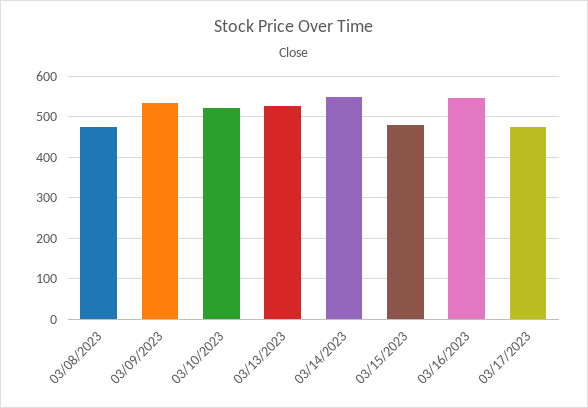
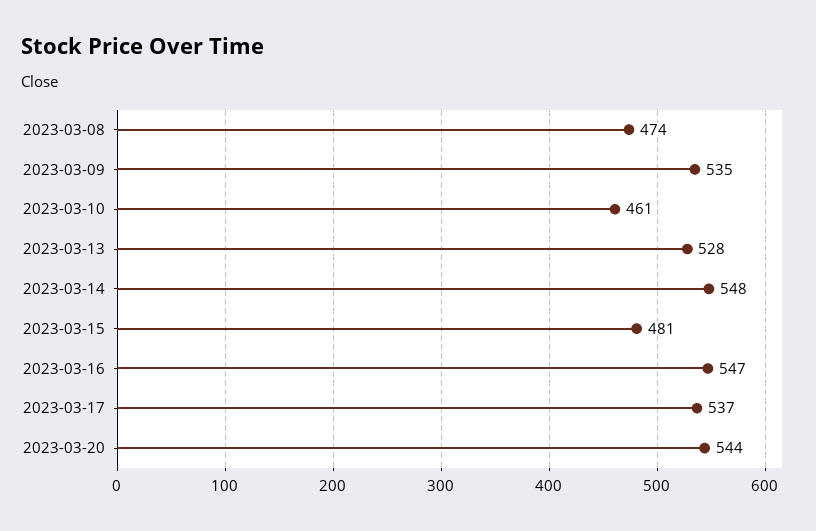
03/10/2023: 520 -> 461
03/17/2023: 480 -> 537
2023-03-20: none -> 544

